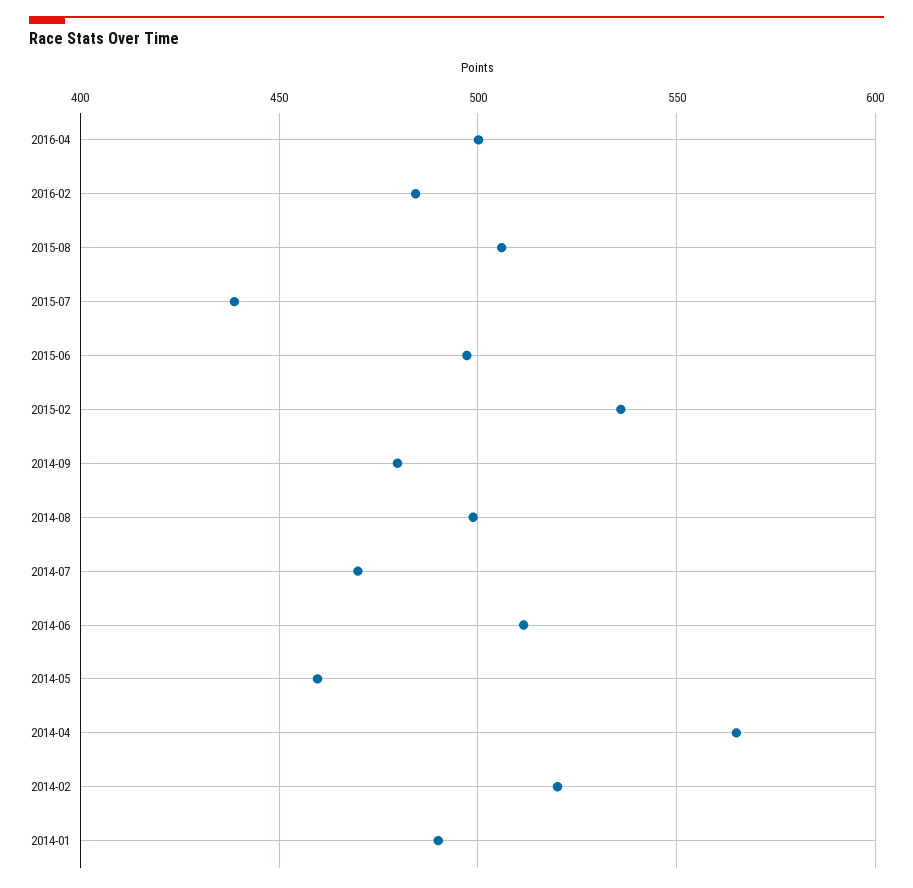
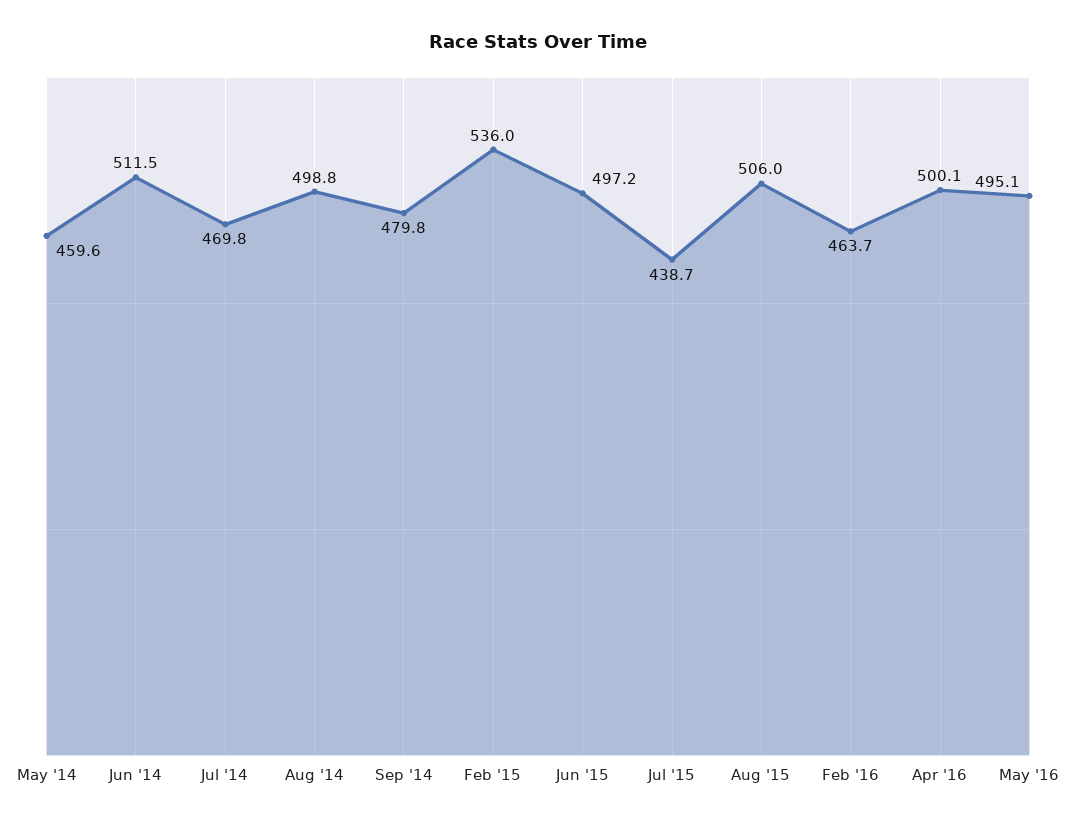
2016-02: 485 -> 463.7
2014-04: 565 -> none
2014-02: 520 -> none
2014-01: 490 -> none
May '16: none -> 495.1

